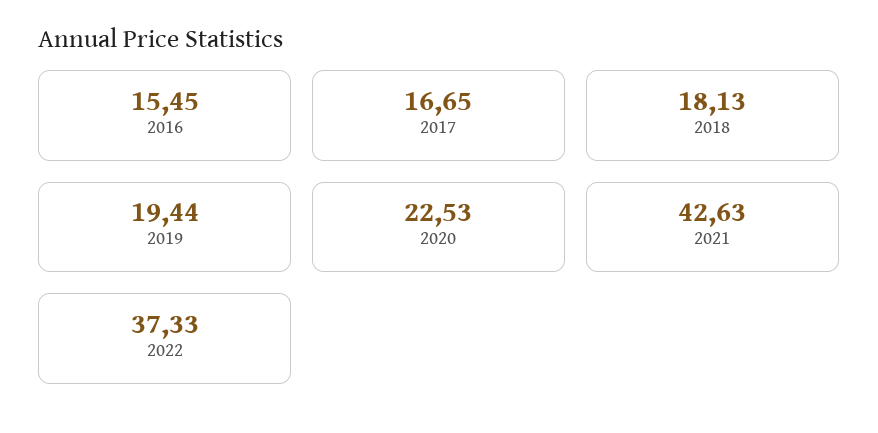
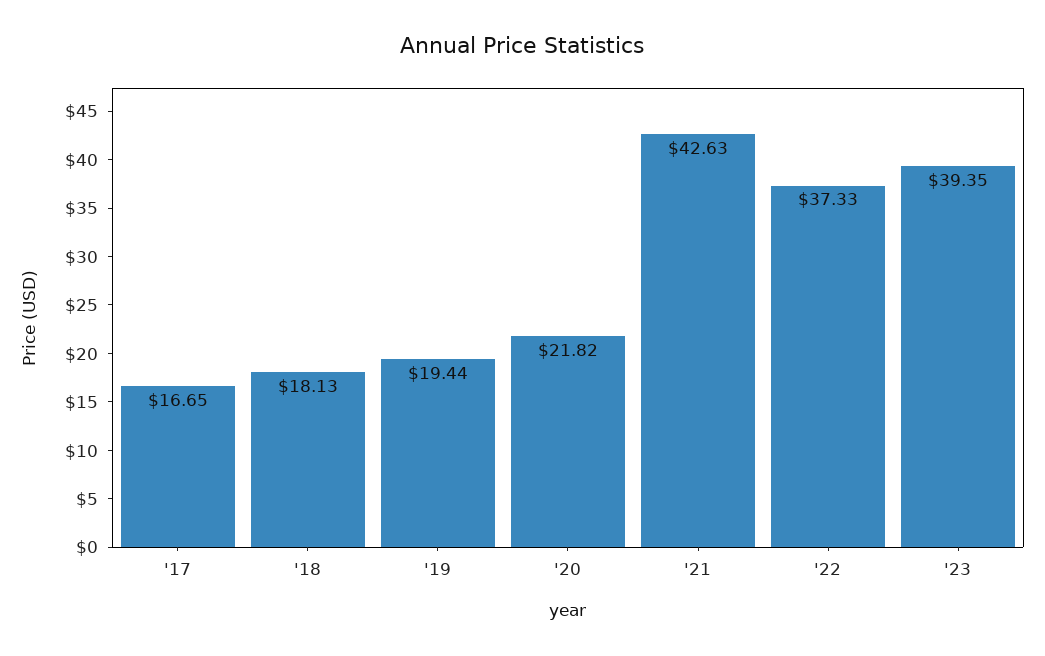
2016: 15.45 -> none
2020: 22.53 -> 21.82
'23: none -> 39.35

